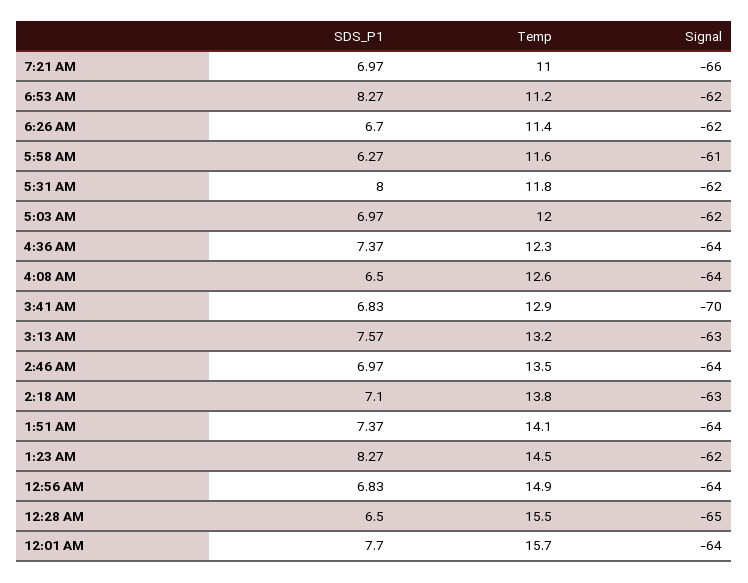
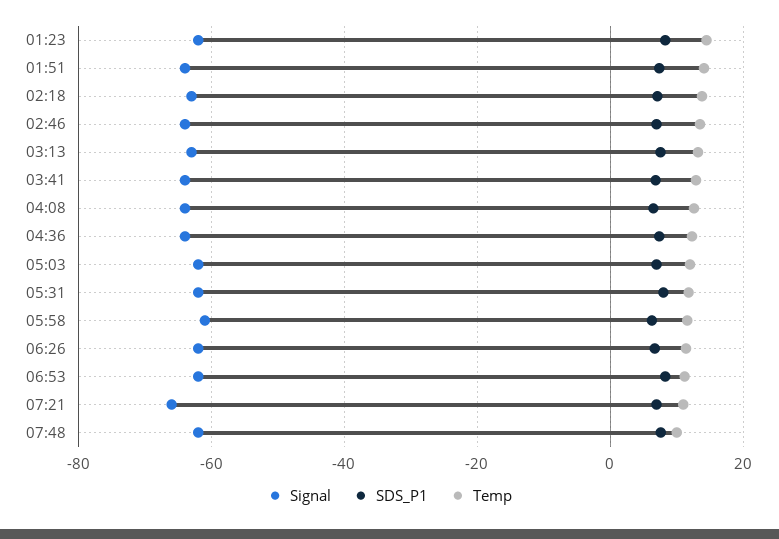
Signal, 3:41 AM: -70 -> -64
SDS_P1, 12:56 AM: 6.83 -> none
Temp, 12:56 AM: 14.9 -> none
Signal, 12:56 AM: -64 -> none
SDS_P1, 12:28 AM: 6.5 -> none
Temp, 12:28 AM: 15.5 -> none
Signal, 12:28 AM: -65 -> none
SDS_P1, 12:01 AM: 7.7 -> none
Temp, 12:01 AM: 15.7 -> none
Signal, 12:01 AM: -64 -> none
Signal, 07:48: none -> -62
SDS_P1, 07:48: none -> 8
Temp, 07:48: none -> 10

